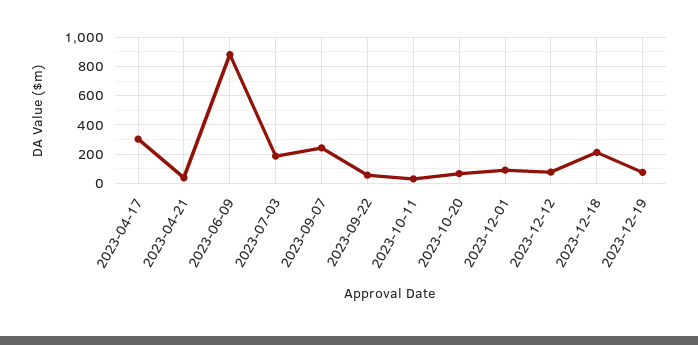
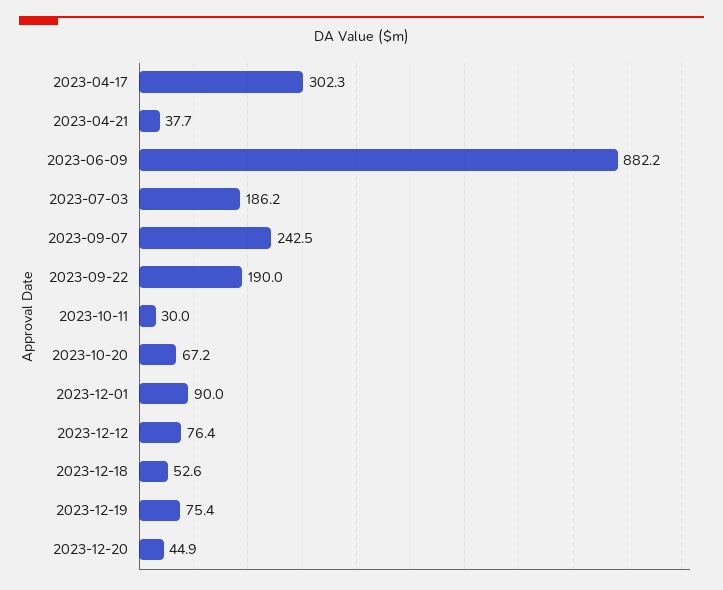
2023-09-22: 50 -> 190
2023-12-18: 200 -> 52.6
2023-12-20: none -> 44.9

